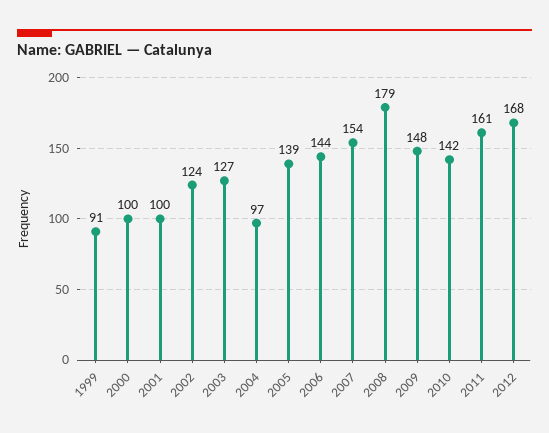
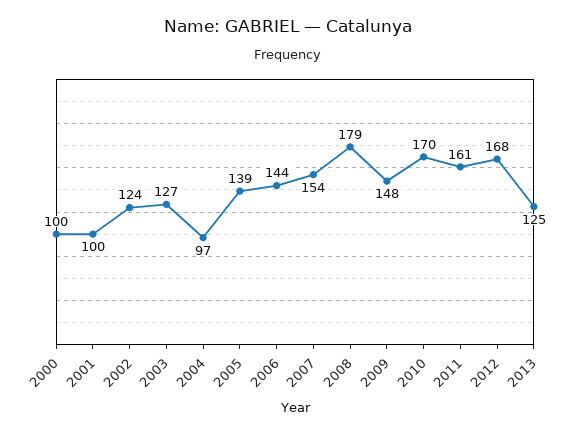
1999: 91 -> none
2010: 142 -> 170
2013: none -> 125

